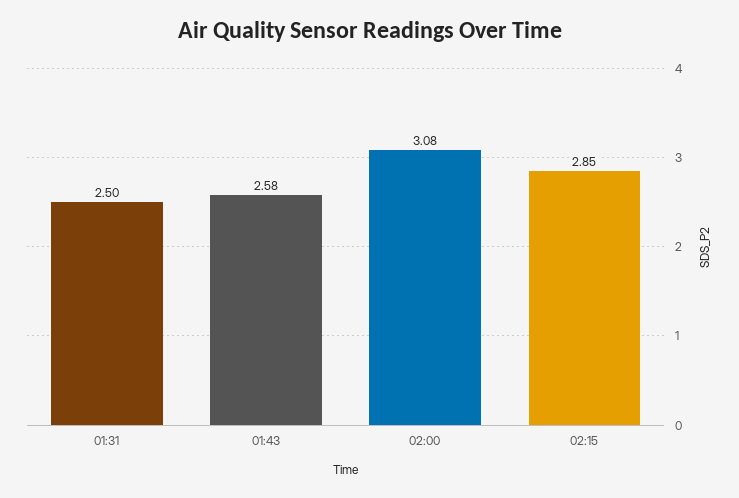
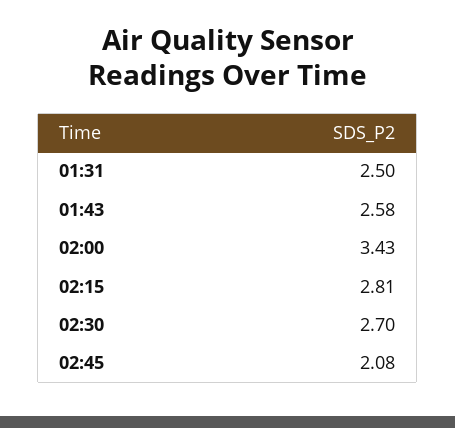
02:00: 3.08 -> 3.43
02:15: 2.85 -> 2.81
02:30: none -> 2.7
02:45: none -> 2.08

